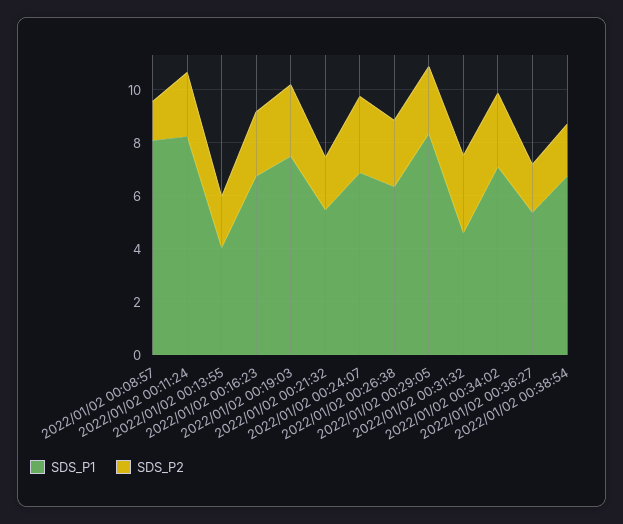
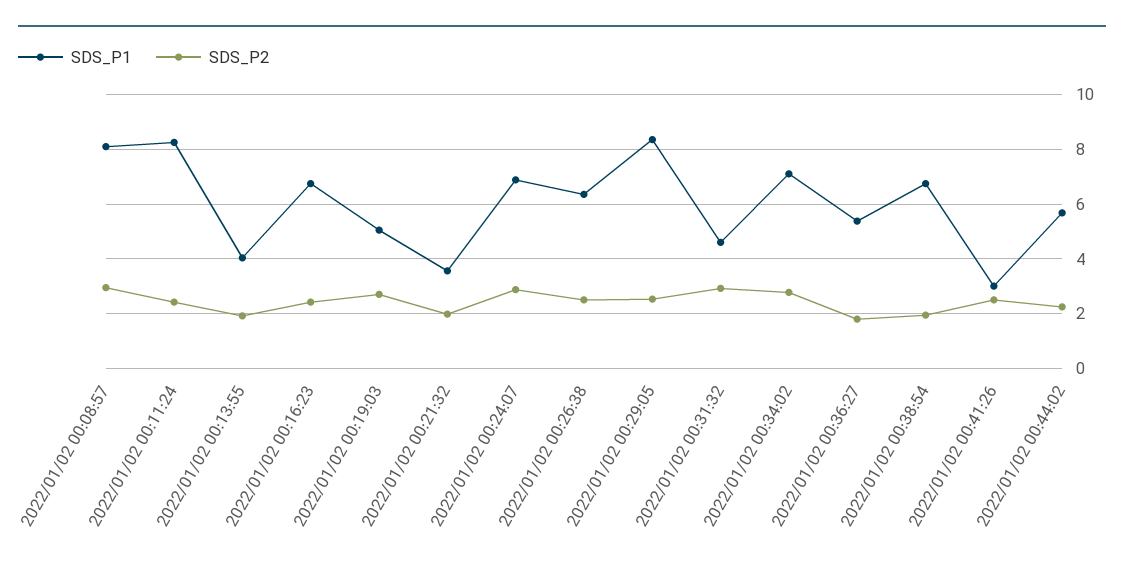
SDS_P2, 2022/01/02 00:08:57: 1.5 -> 3
SDS_P1, 2022/01/02 00:19:03: 7.5 -> 5
SDS_P1, 2022/01/02 00:21:32: 5.5 -> 3.5
SDS_P1, 2022/01/02 00:41:26: none -> 3
SDS_P2, 2022/01/02 00:41:26: none -> 2.5
SDS_P1, 2022/01/02 00:44:02: none -> 5.75
SDS_P2, 2022/01/02 00:44:02: none -> 2.25

